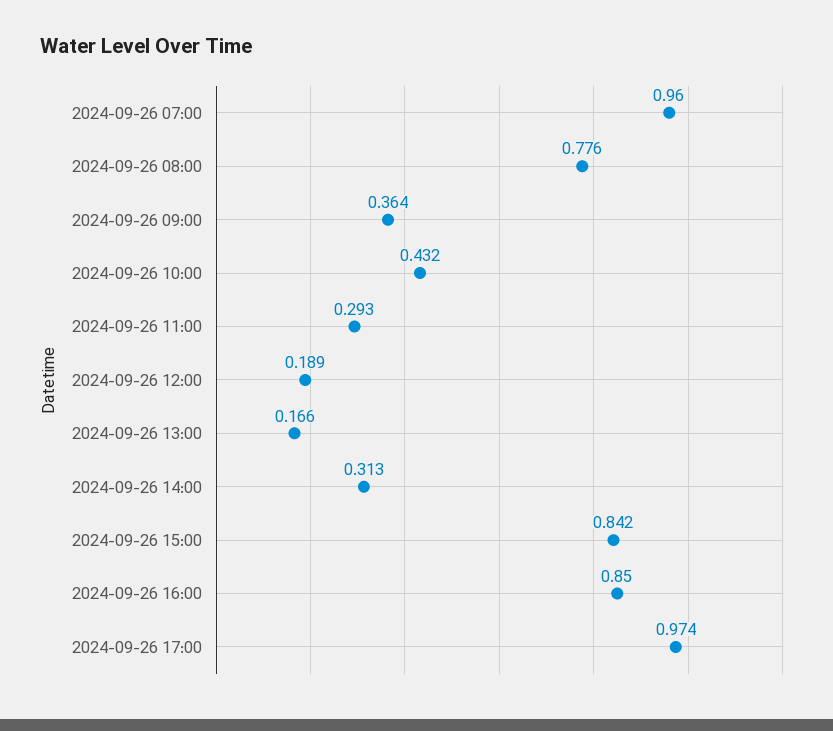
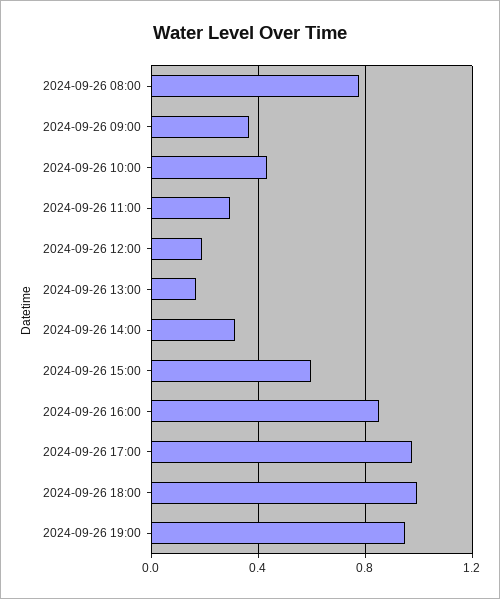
2024-09-26 07:00: 0.96 -> none
2024-09-26 15:00: 0.842 -> 0.6
2024-09-26 18:00: none -> 1
2024-09-26 19:00: none -> 0.95

